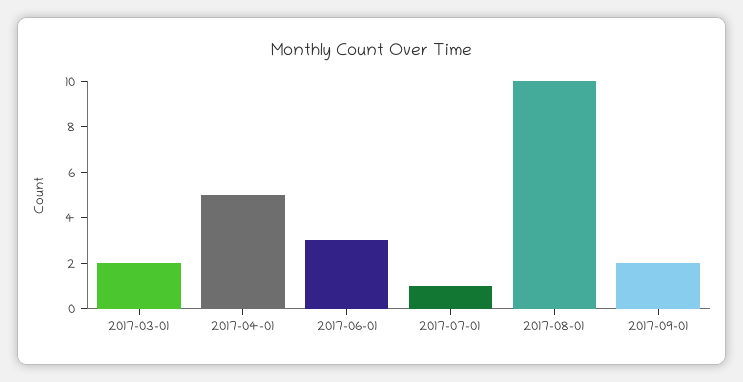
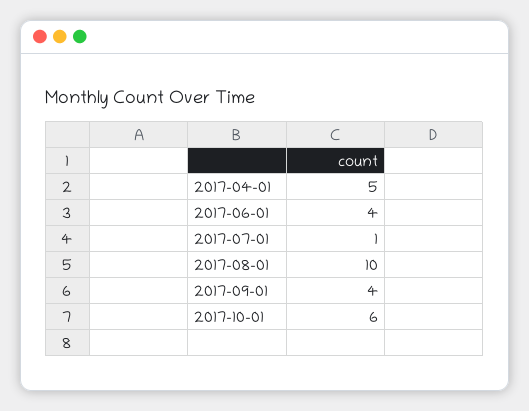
2017-03-01: 2 -> none
2017-06-01: 3 -> 4
2017-09-01: 2 -> 4
2017-10-01: none -> 6

